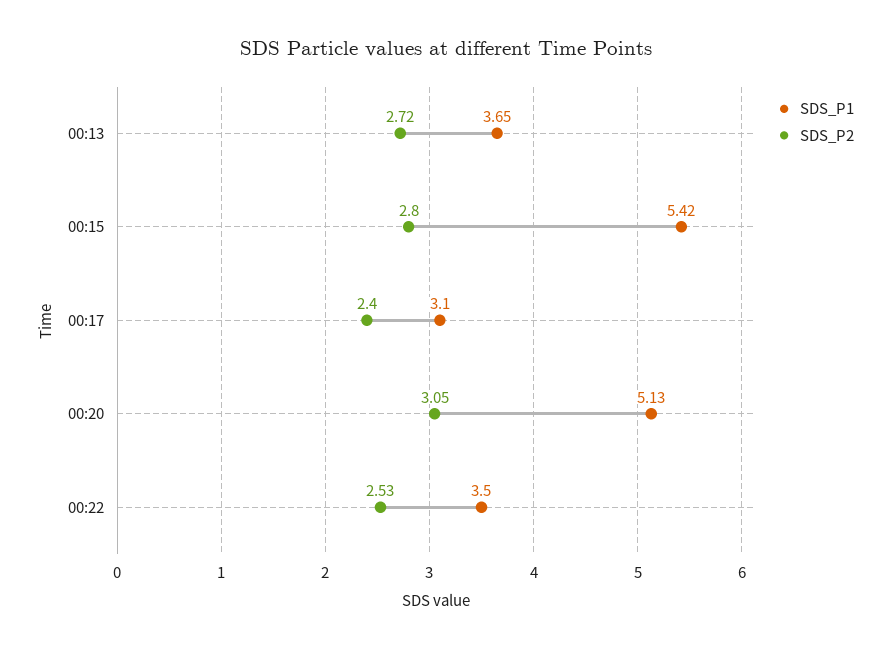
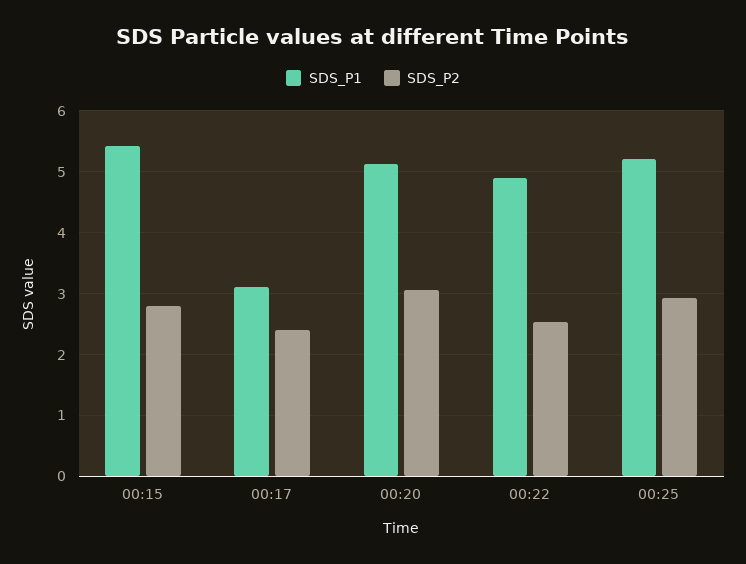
SDS_P1, 00:13: 3.65 -> none
SDS_P2, 00:13: 2.72 -> none
SDS_P1, 00:22: 3.5 -> 4.9
SDS_P1, 00:25: none -> 5.2
SDS_P2, 00:25: none -> 2.9

